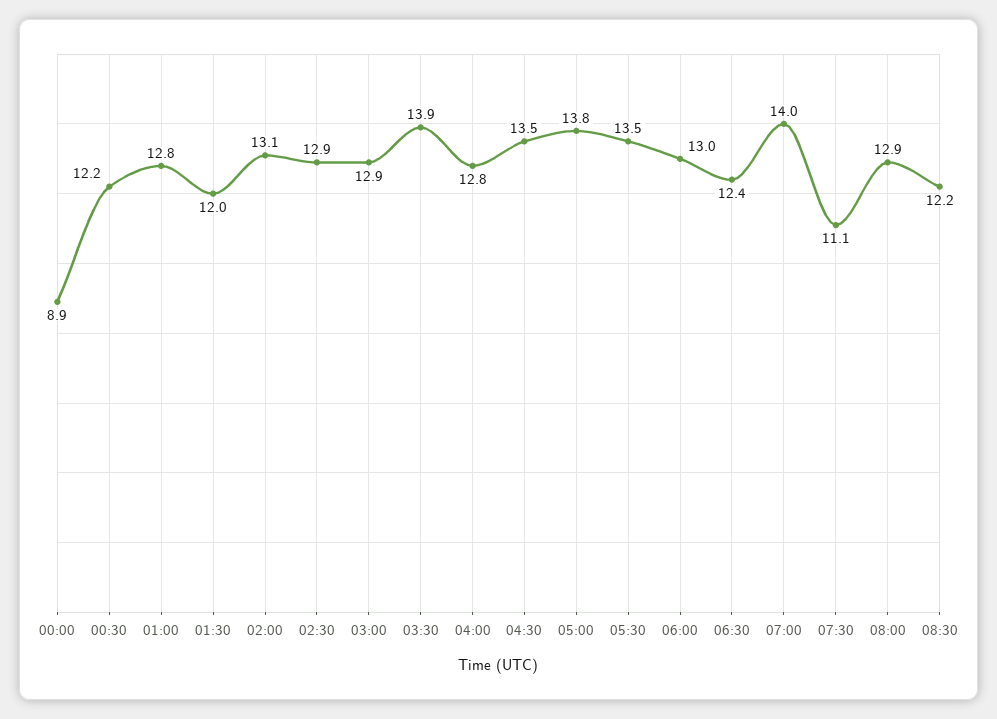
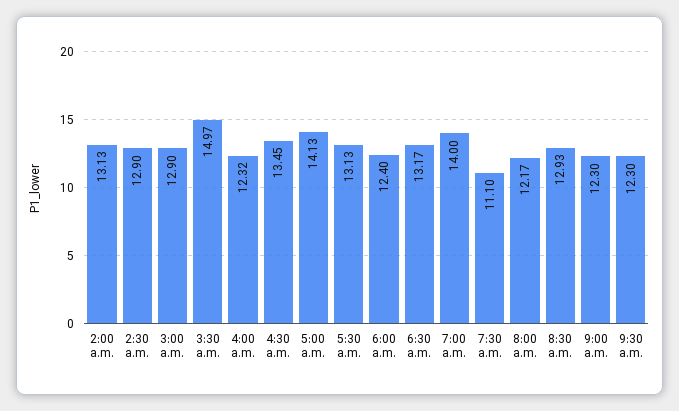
00:00: 8.9 -> none
00:30: 12.2 -> none
01:00: 12.8 -> none
01:30: 12 -> none
03:30: 13.9 -> 14.97
04:00: 12.8 -> 12.32
05:00: 13.8 -> 14.13
05:30: 13.5 -> 13.13
06:00: 13 -> 12.4
06:30: 12.4 -> 13.17
08:00: 12.9 -> 12.17
08:30: 12.2 -> 12.93
9:00 a.m.: none -> 12.3
9:30 a.m.: none -> 12.3

